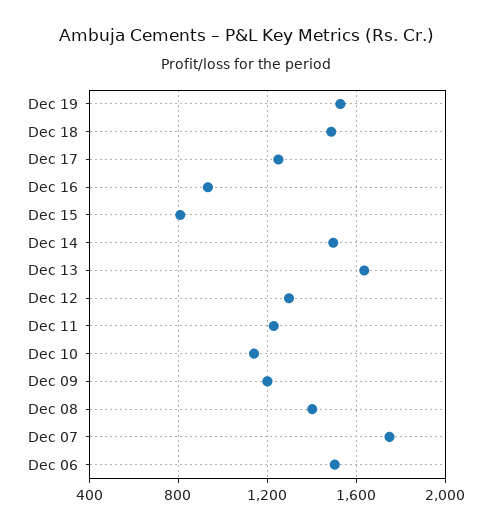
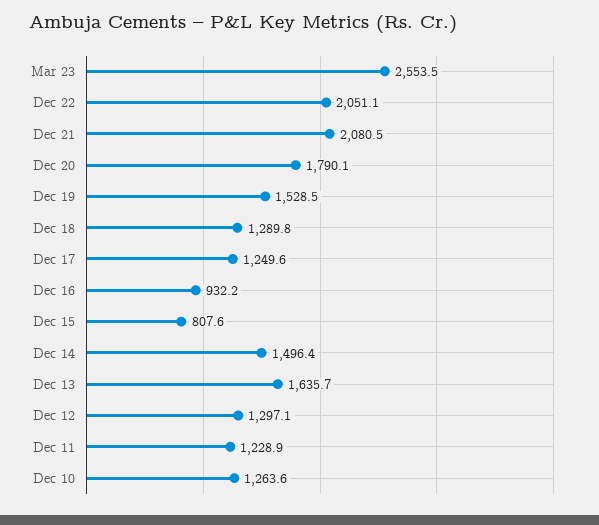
Dec 18: 1500 -> 1289.8
Dec 10: 1150 -> 1263.6
Dec 09: 1200 -> none
Dec 08: 1400 -> none
Dec 07: 1750 -> none
Dec 06: 1500 -> none
Mar 23: none -> 2553.5
Dec 22: none -> 2051.1
Dec 21: none -> 2080.5
Dec 20: none -> 1790.1

